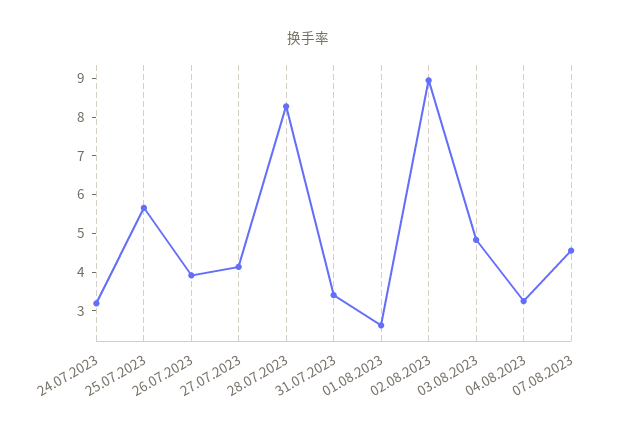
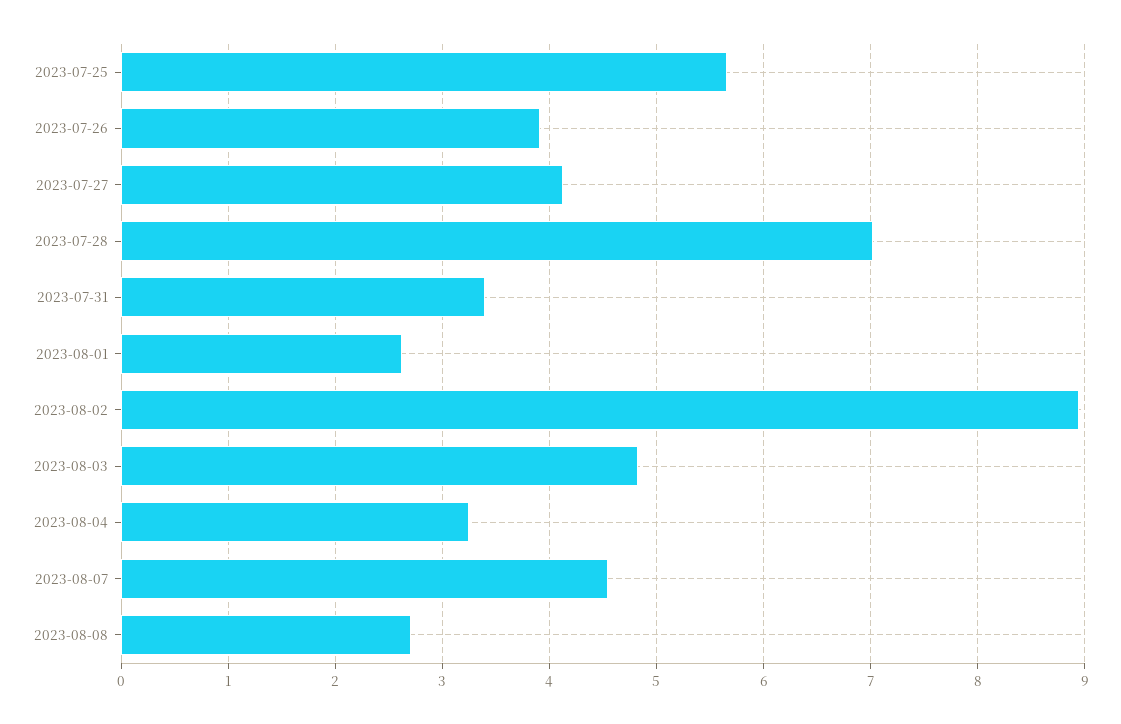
24.07.2023: 3.25 -> none
28.07.2023: 8.25 -> 7
2023-08-08: none -> 2.7

